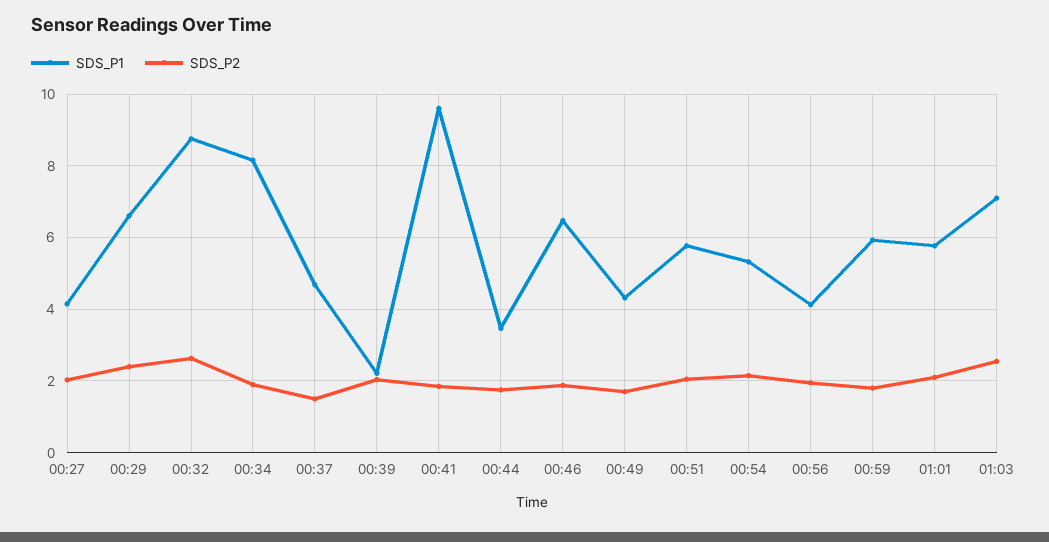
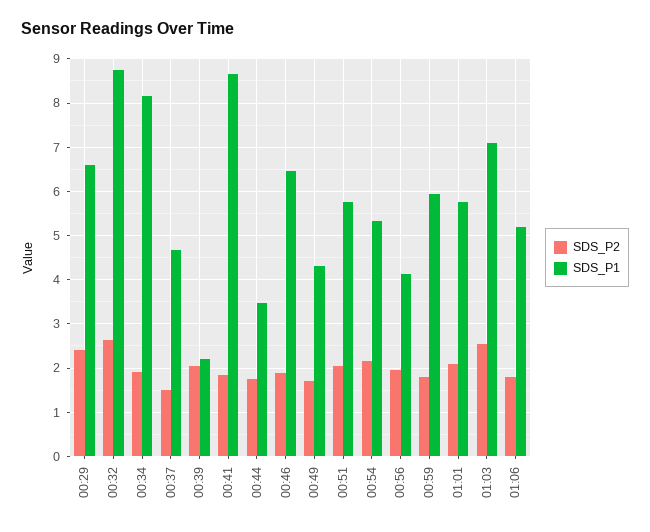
SDS_P1, 00:27: 4.2 -> none
SDS_P2, 00:27: 2 -> none
SDS_P1, 00:41: 9.6 -> 8.6
SDS_P2, 01:06: none -> 1.8
SDS_P1, 01:06: none -> 5.2

